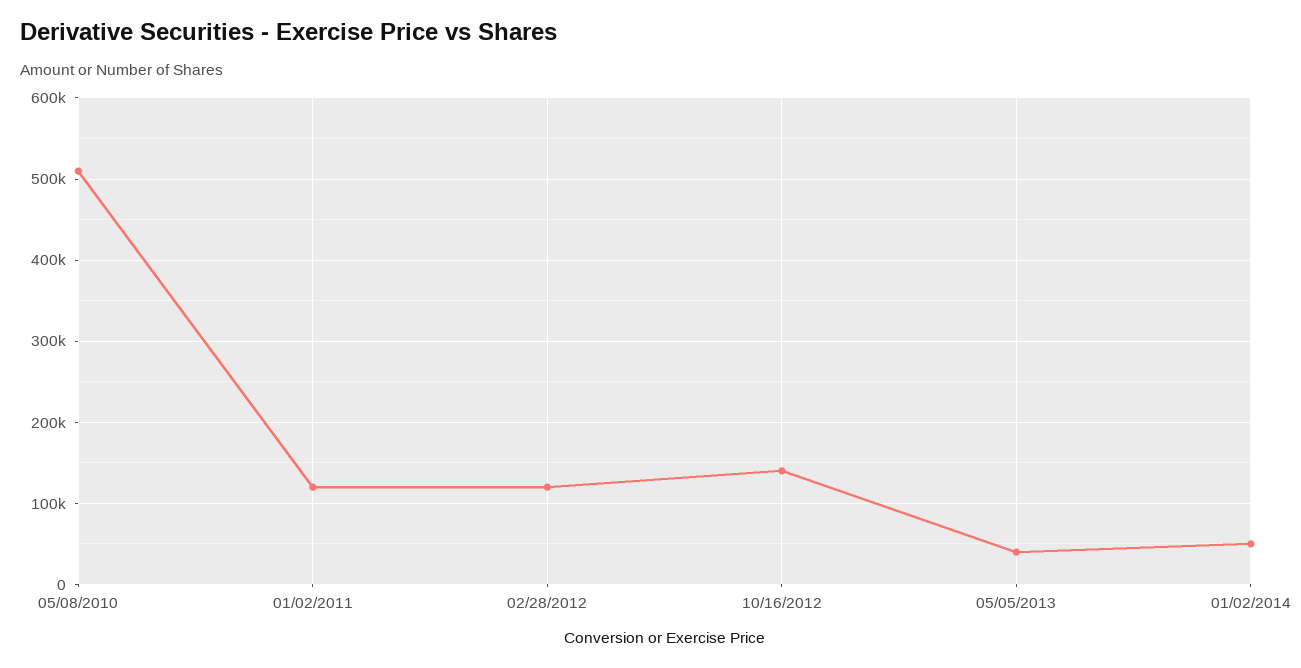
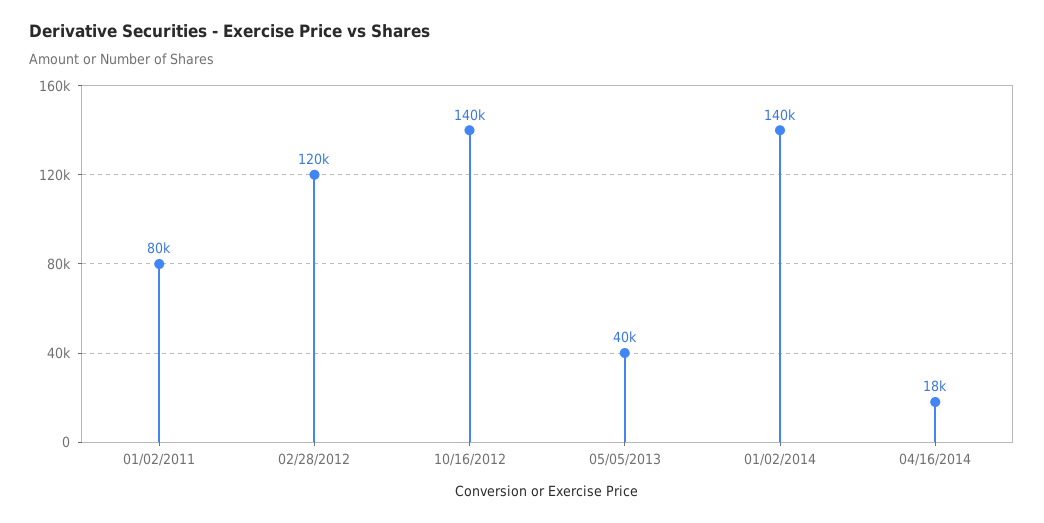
05/08/2010: 510000 -> none
01/02/2011: 120000 -> 80000
01/02/2014: 50000 -> 140000
04/16/2014: none -> 18000

